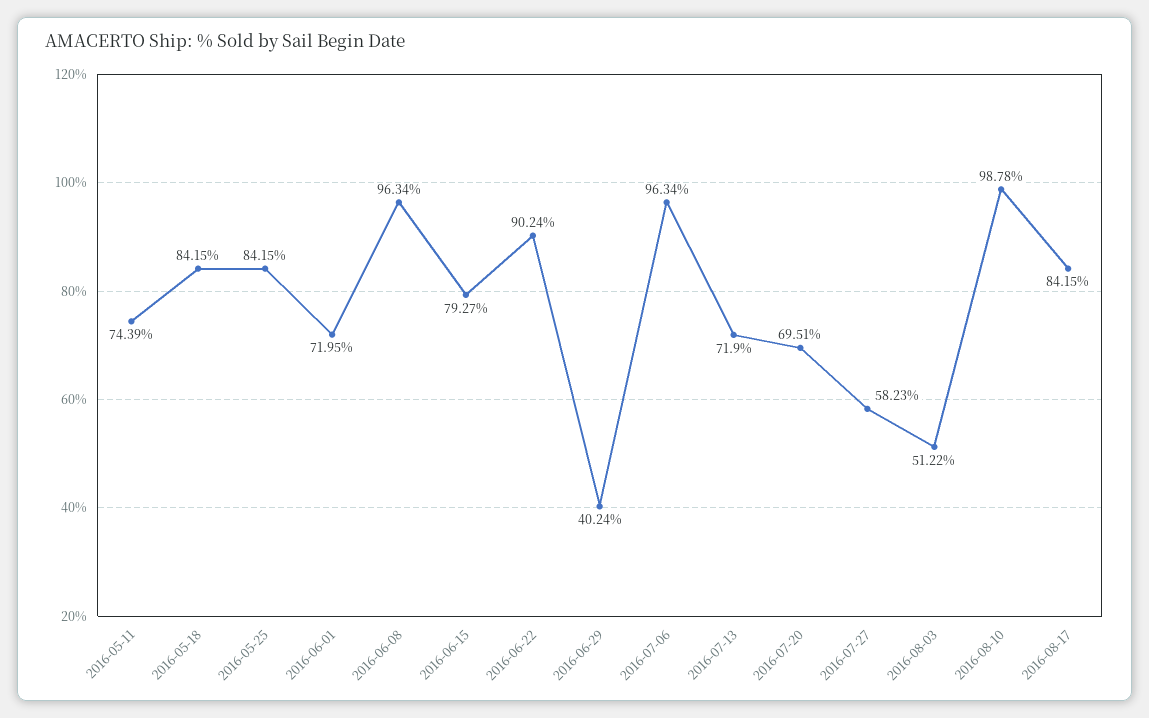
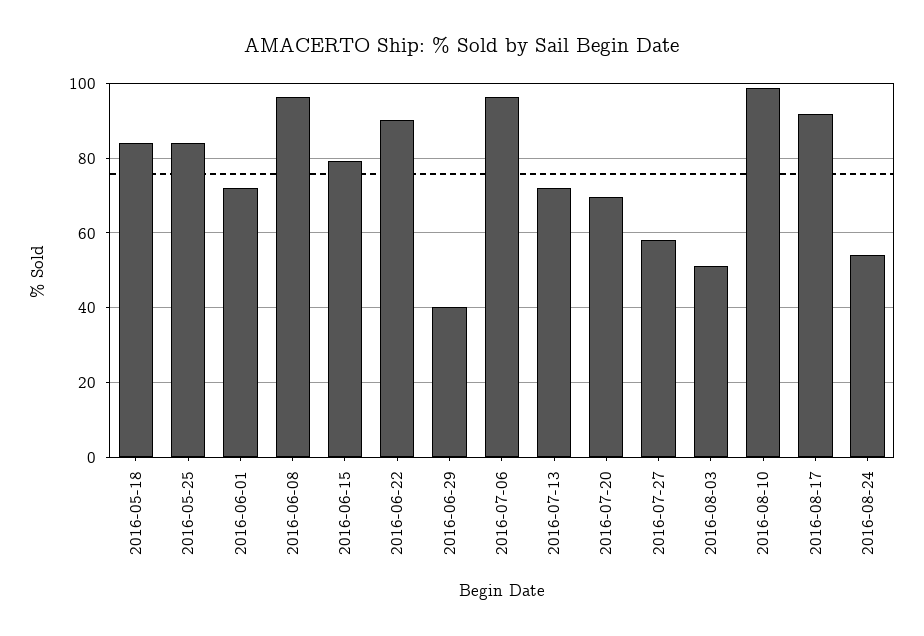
2016-05-11: 74.39 -> none
2016-08-17: 84.15 -> 92
2016-08-24: none -> 54

